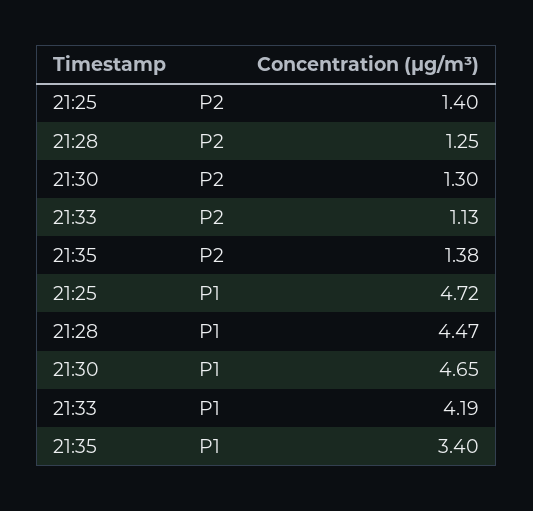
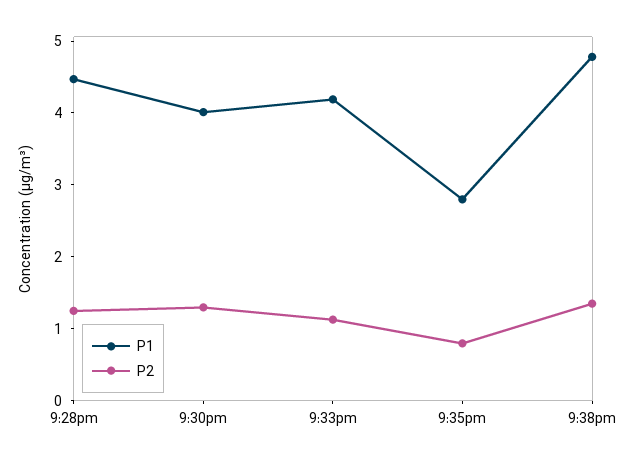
P2, 21:25: 1.4 -> none
P2, 21:35: 1.38 -> 0.8
P1, 21:25: 4.72 -> none
P1, 21:30: 4.65 -> 4
P1, 21:35: 3.4 -> 2.8
P1, 9:38pm: none -> 4.8
P2, 9:38pm: none -> 1.4

